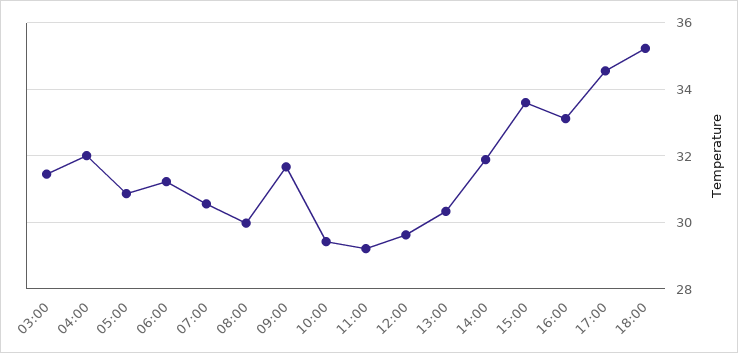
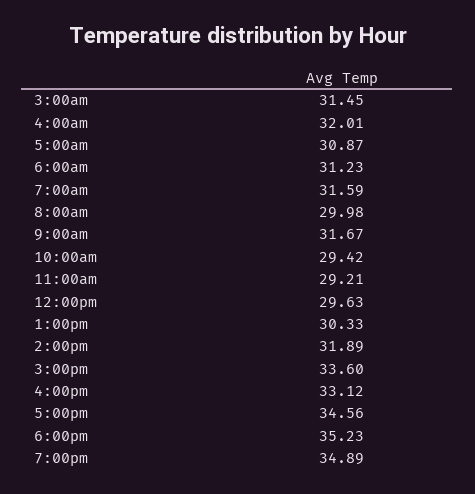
07:00: 30.6 -> 31.59
7:00pm: none -> 34.89

